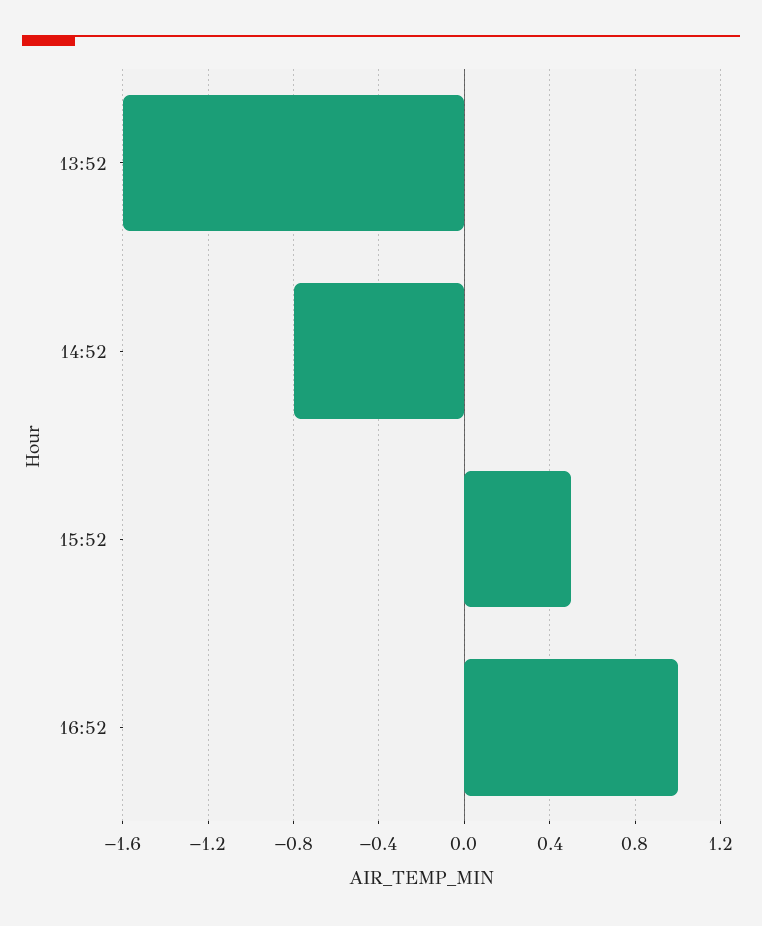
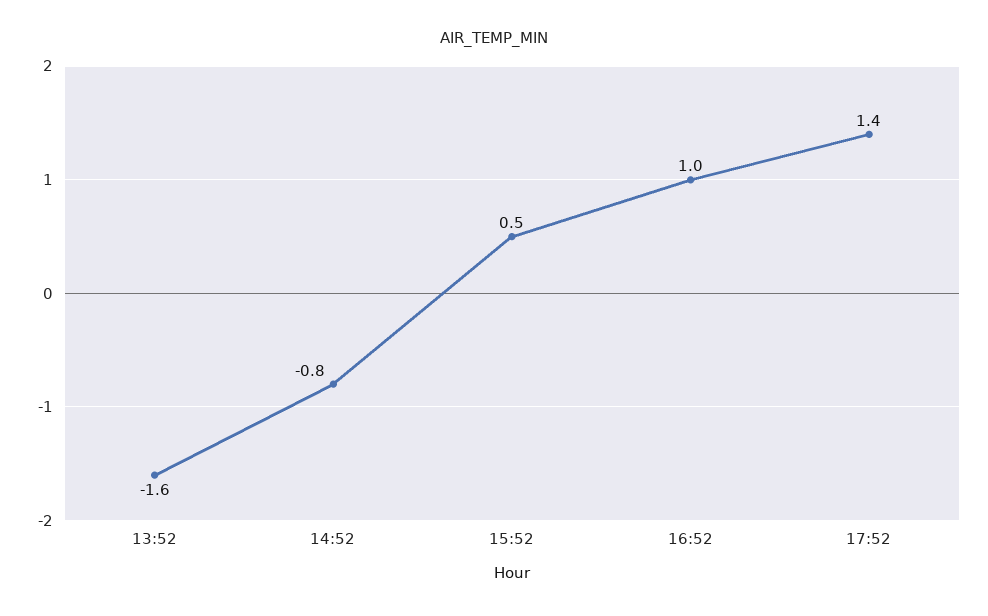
17:52: none -> 1.4

